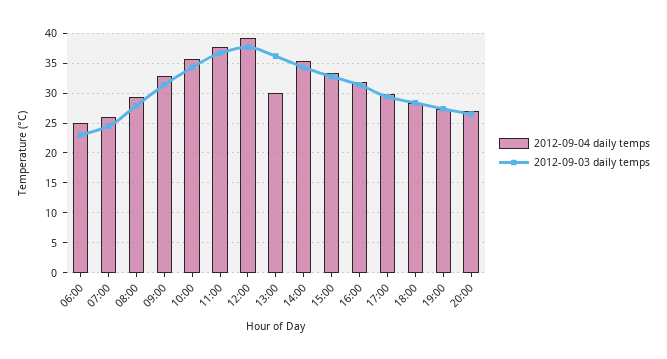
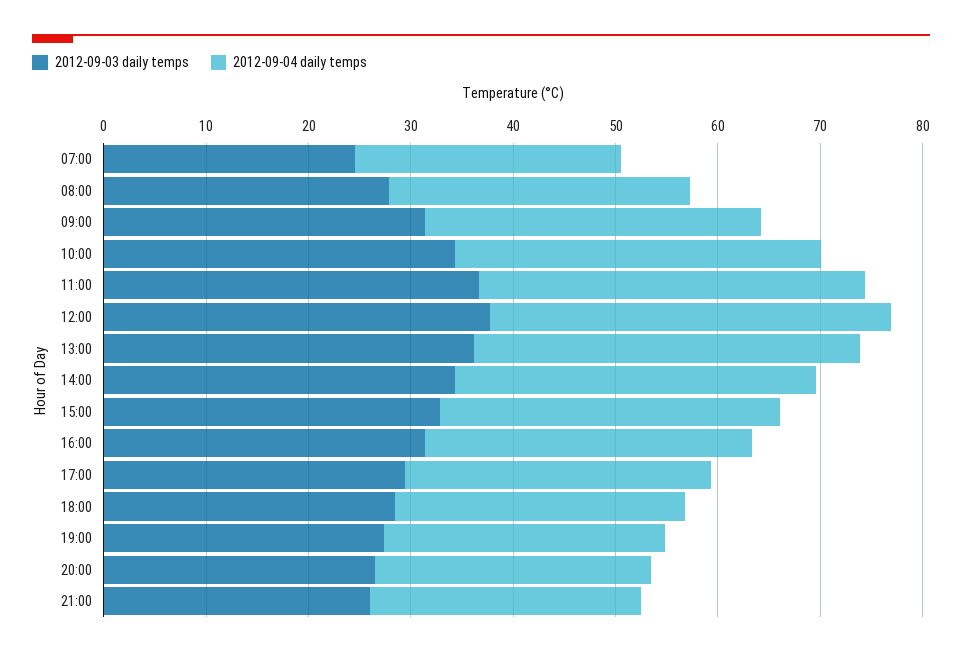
2012-09-04 daily temps, 06:00: 25 -> none
2012-09-03 daily temps, 06:00: 22.5 -> none
2012-09-04 daily temps, 13:00: 30 -> 38
2012-09-03 daily temps, 21:00: none -> 26
2012-09-04 daily temps, 21:00: none -> 26

